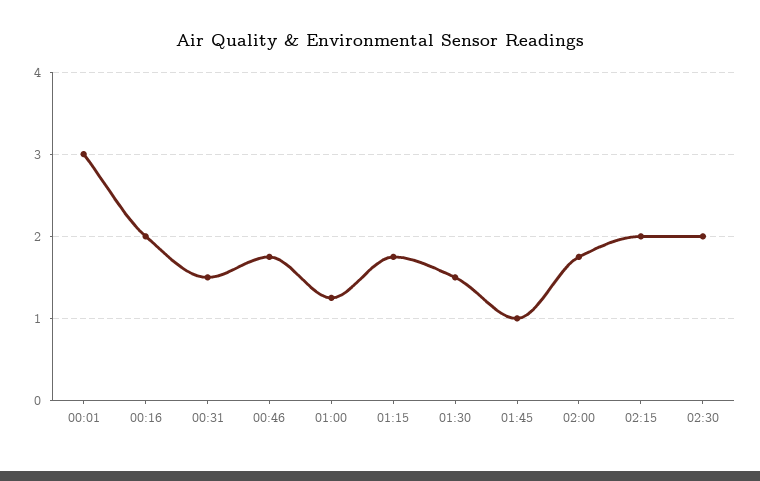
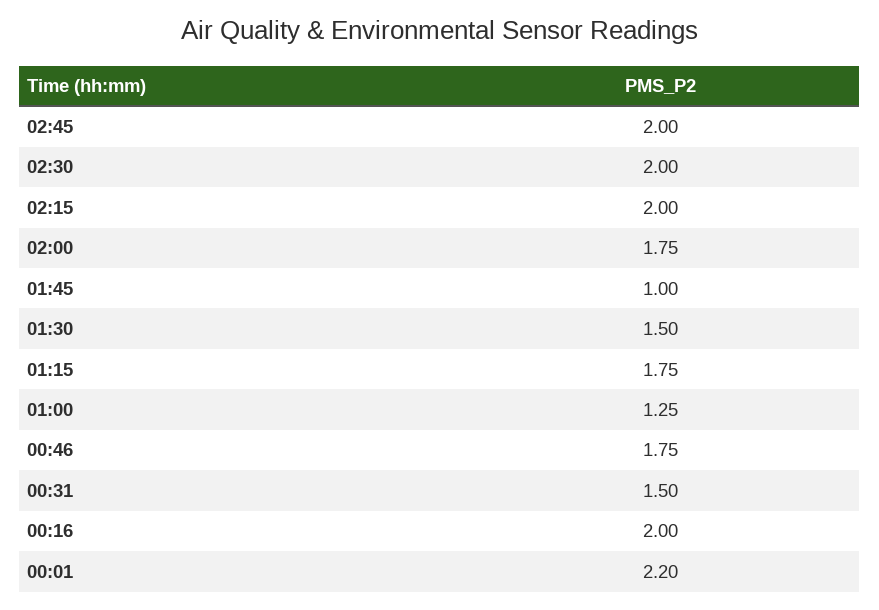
00:01: 3 -> 2.2
02:45: none -> 2

